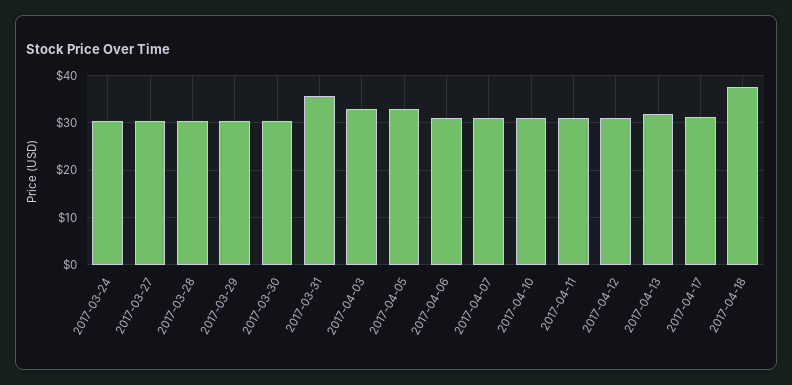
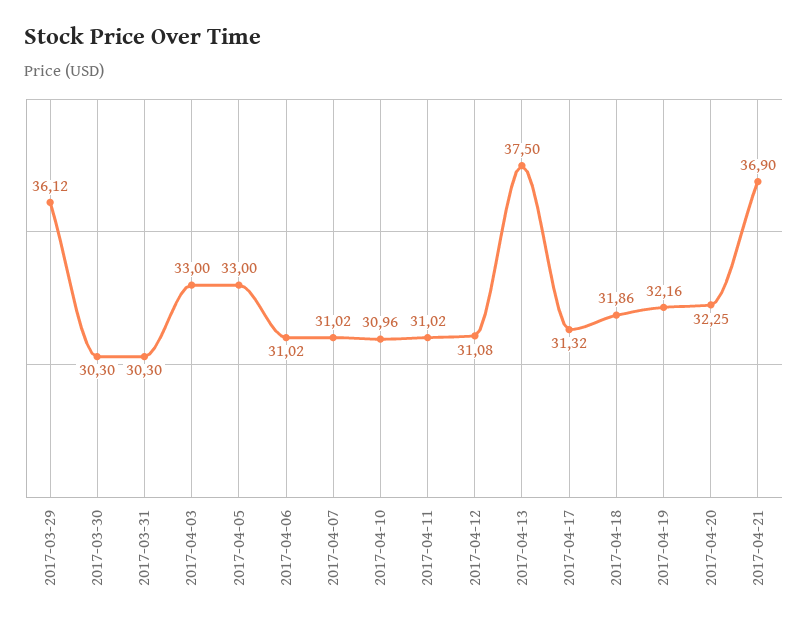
2017-03-24: 30 -> none
2017-03-27: 30 -> none
2017-03-28: 30 -> none
2017-03-29: 30 -> 36.12
2017-03-31: 36 -> 30.3
2017-04-13: 32 -> 37.5
2017-04-18: 38 -> 31.86
2017-04-19: none -> 32.16
2017-04-20: none -> 32.25
2017-04-21: none -> 36.9

